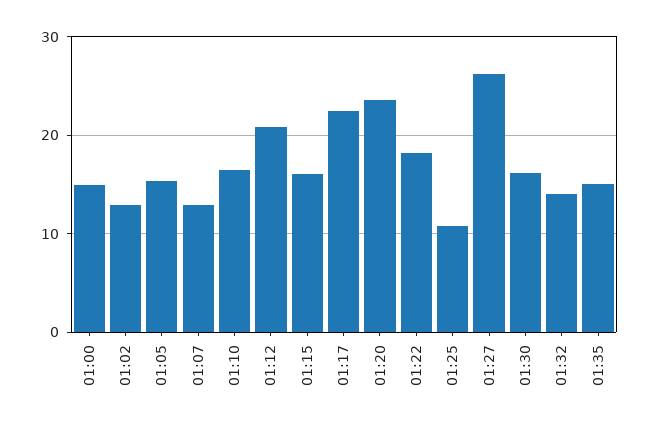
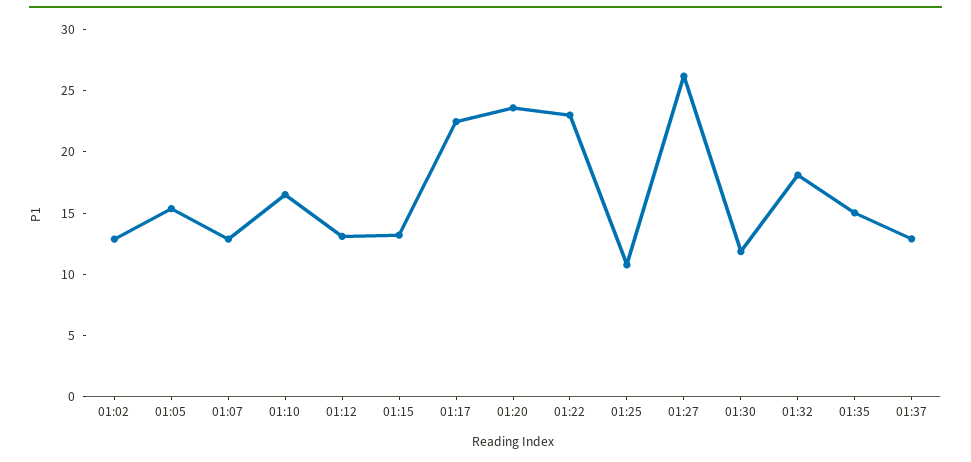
01:00: 15 -> none
01:12: 21 -> 13
01:15: 16 -> 13
01:22: 18 -> 23
01:30: 16 -> 12
01:32: 14 -> 18
01:37: none -> 13

